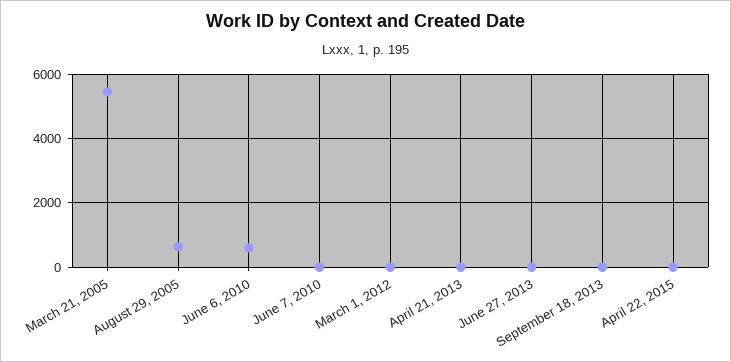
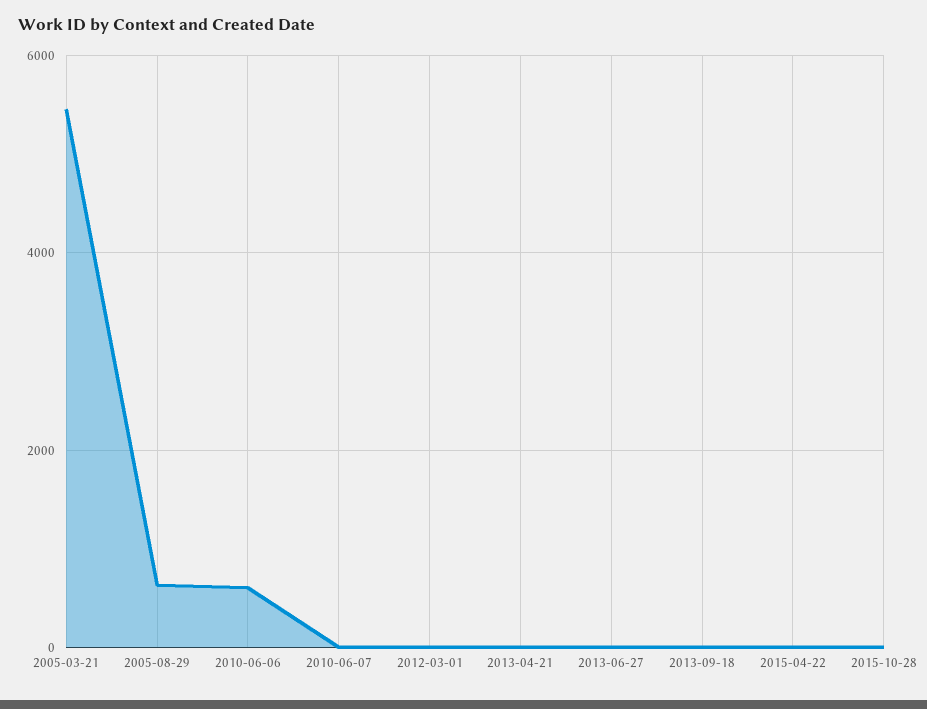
2015-10-28: none -> 0

